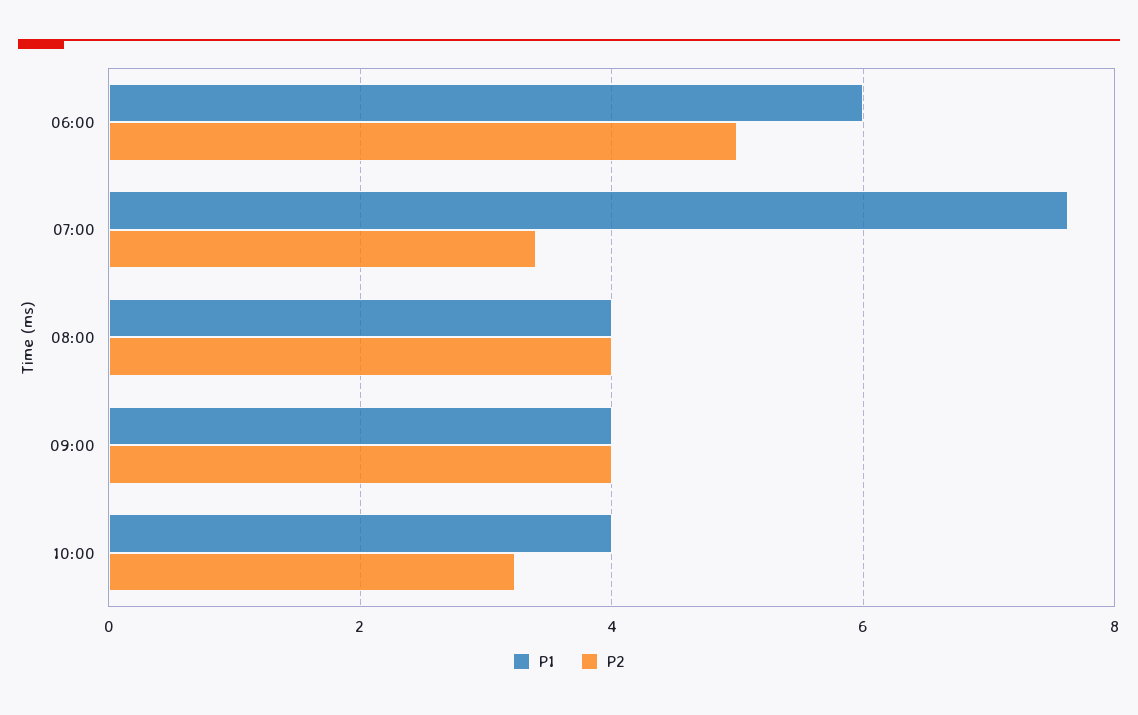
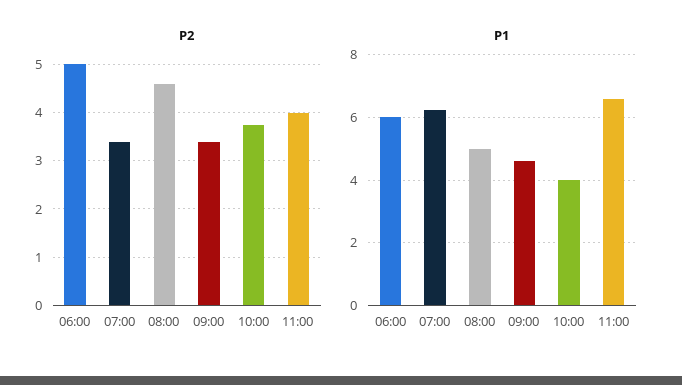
P1, 07:00: 7.6 -> 6.2
P1, 08:00: 4 -> 5
P2, 08:00: 4 -> 4.6
P1, 09:00: 4 -> 4.6
P2, 09:00: 4 -> 3.4
P2, 10:00: 3.2 -> 3.8
P2, 11:00: none -> 4
P1, 11:00: none -> 6.6

